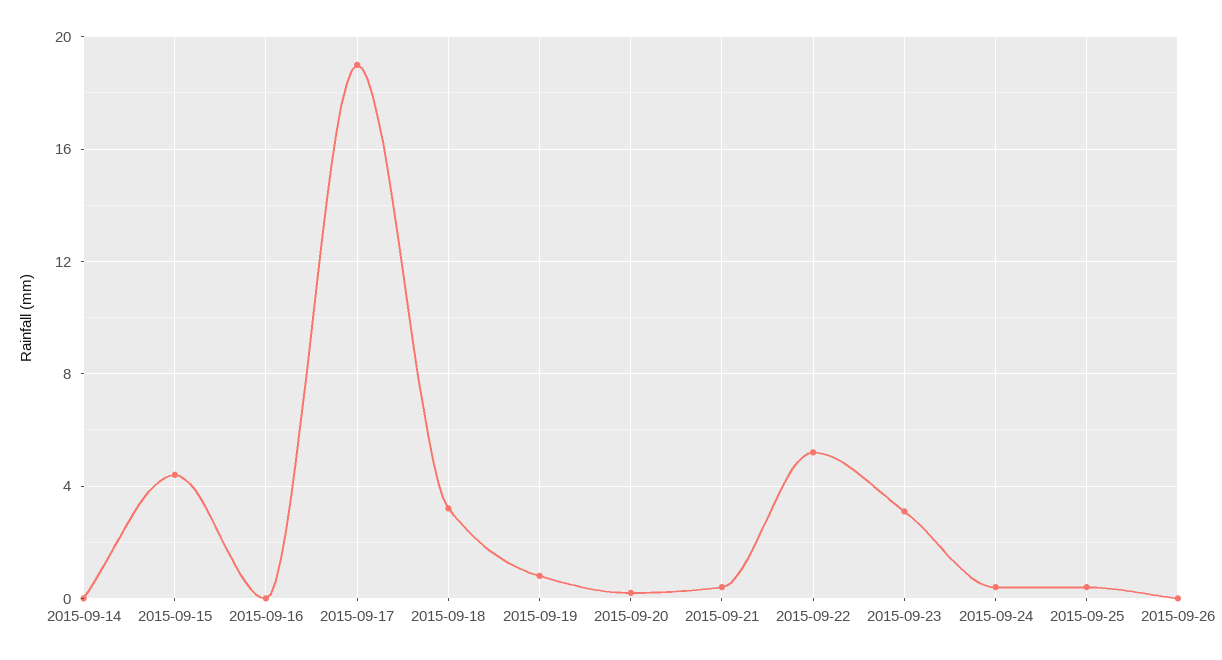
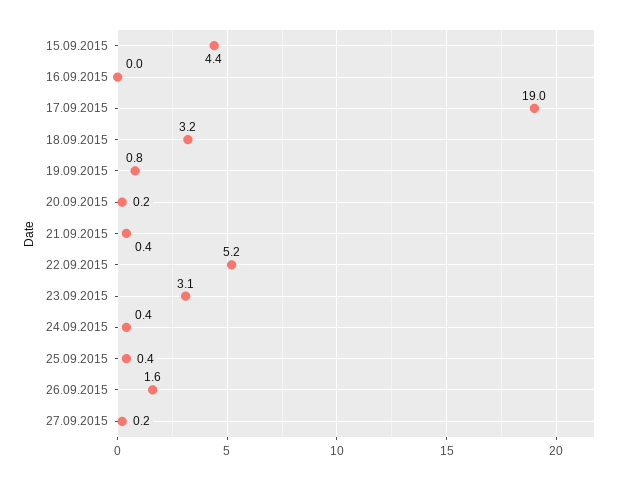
2015-09-14: 0 -> none
2015-09-26: 0 -> 1.6
27.09.2015: none -> 0.2

